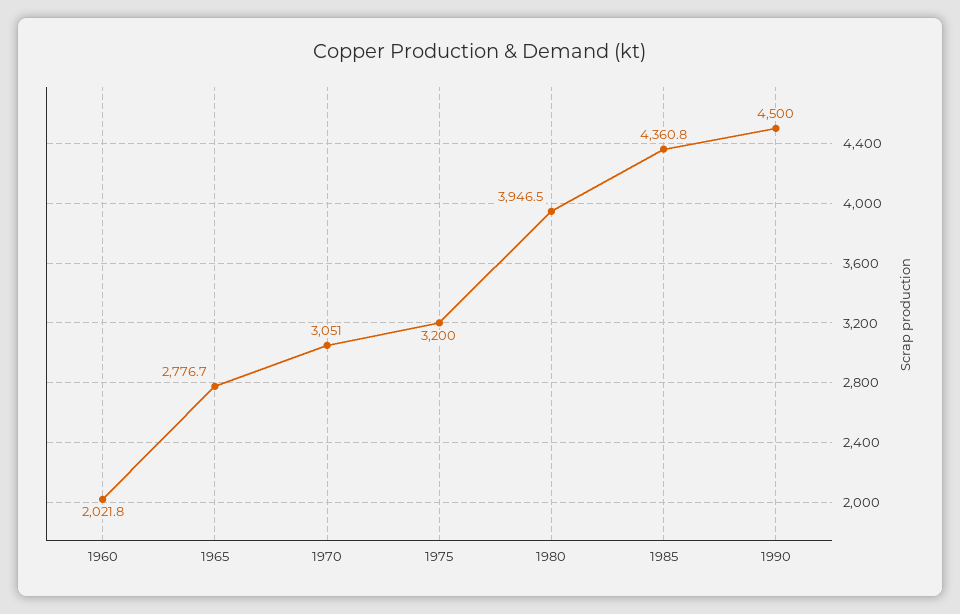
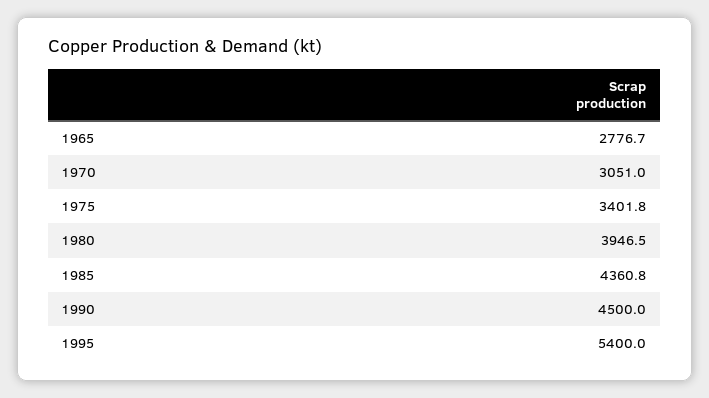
1960: 2021.8 -> none
1975: 3200 -> 3401.8
1995: none -> 5400

